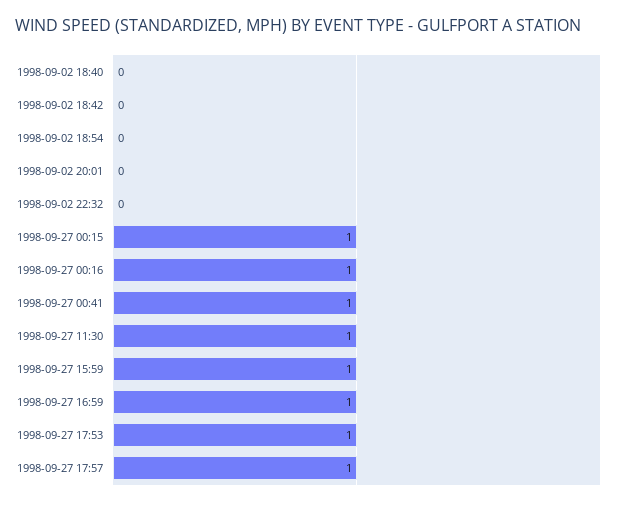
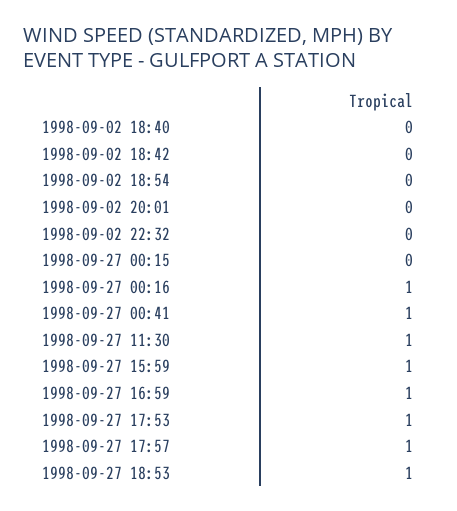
1998-09-27 00:15: 1 -> 0
1998-09-27 18:53: none -> 1

